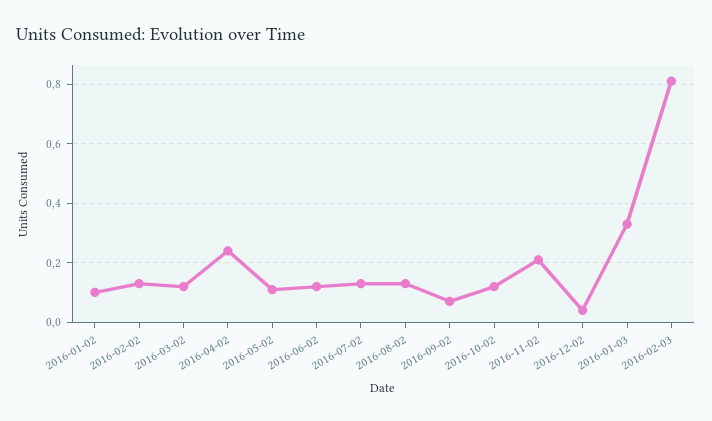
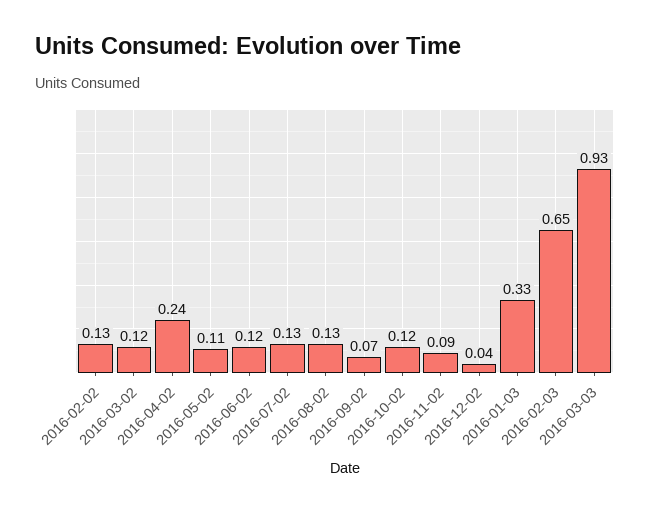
2016-01-02: 0.1 -> none
2016-11-02: 0.2 -> 0.09
2016-02-03: 0.8 -> 0.65
2016-03-03: none -> 0.93

